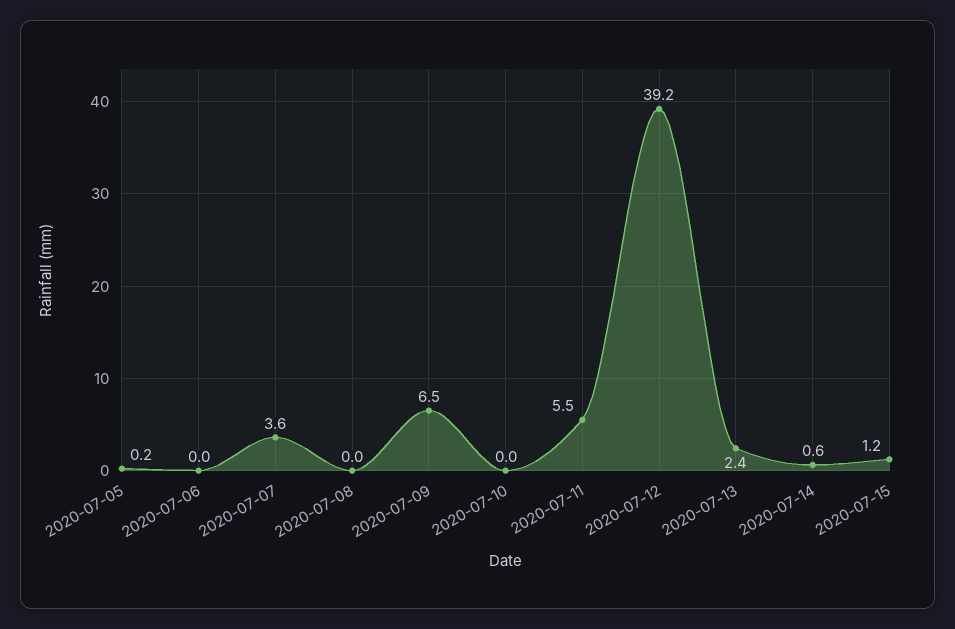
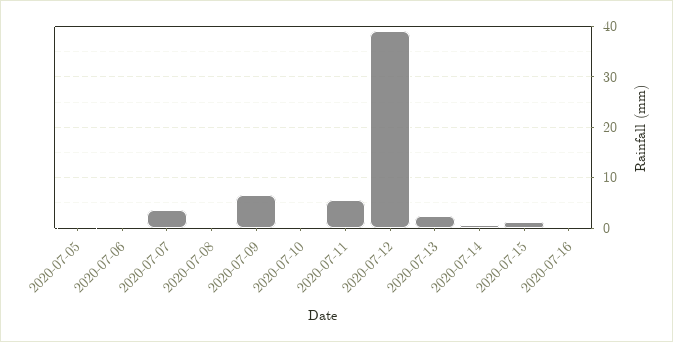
2020-07-16: none -> 0

